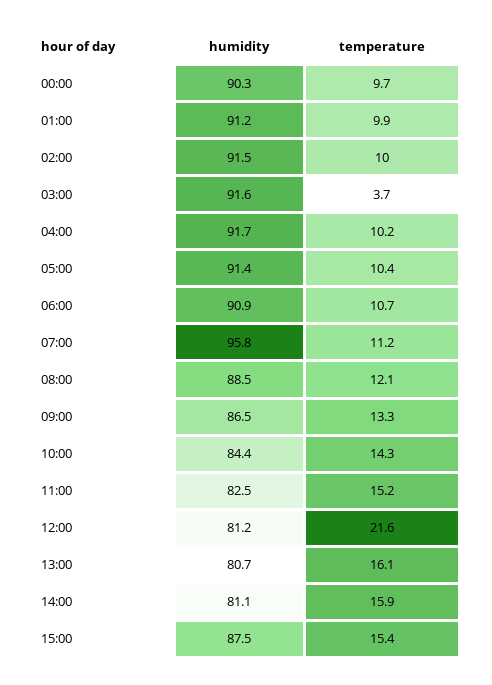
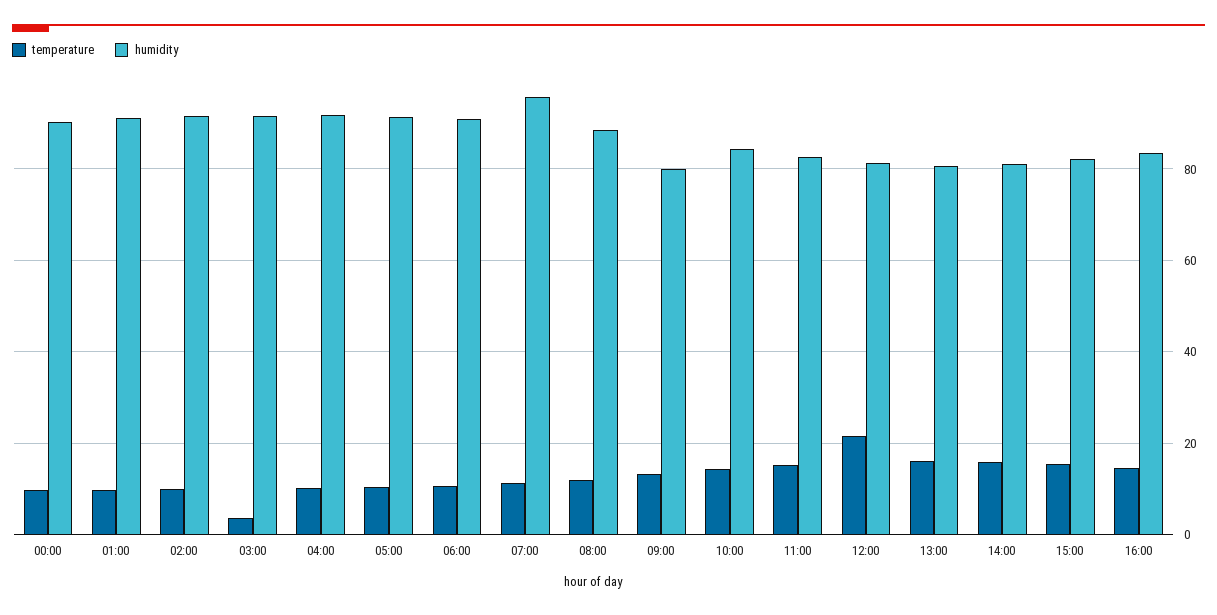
humidity, 09:00: 86.5 -> 80
humidity, 15:00: 87.5 -> 82
temperature, 16:00: none -> 14
humidity, 16:00: none -> 84

